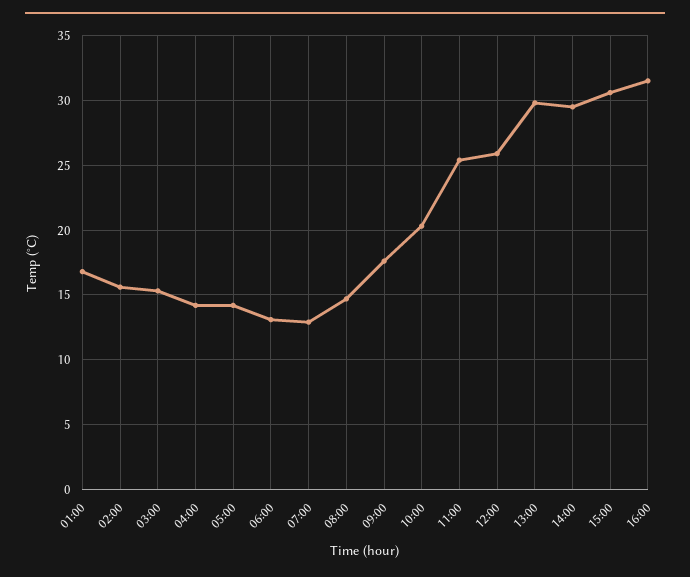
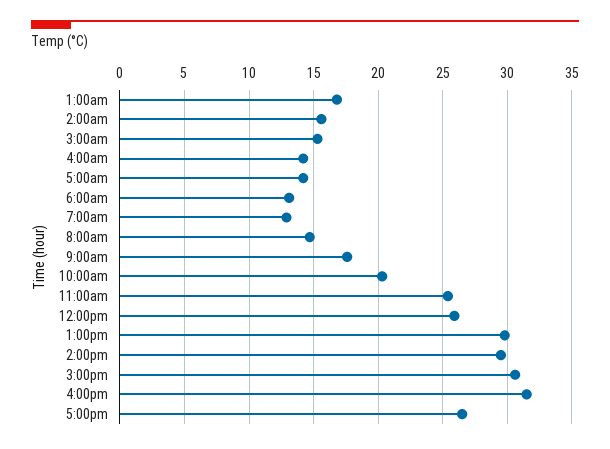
5:00pm: none -> 26.5

